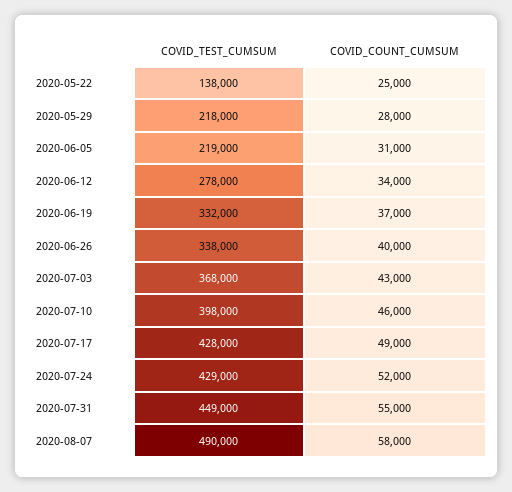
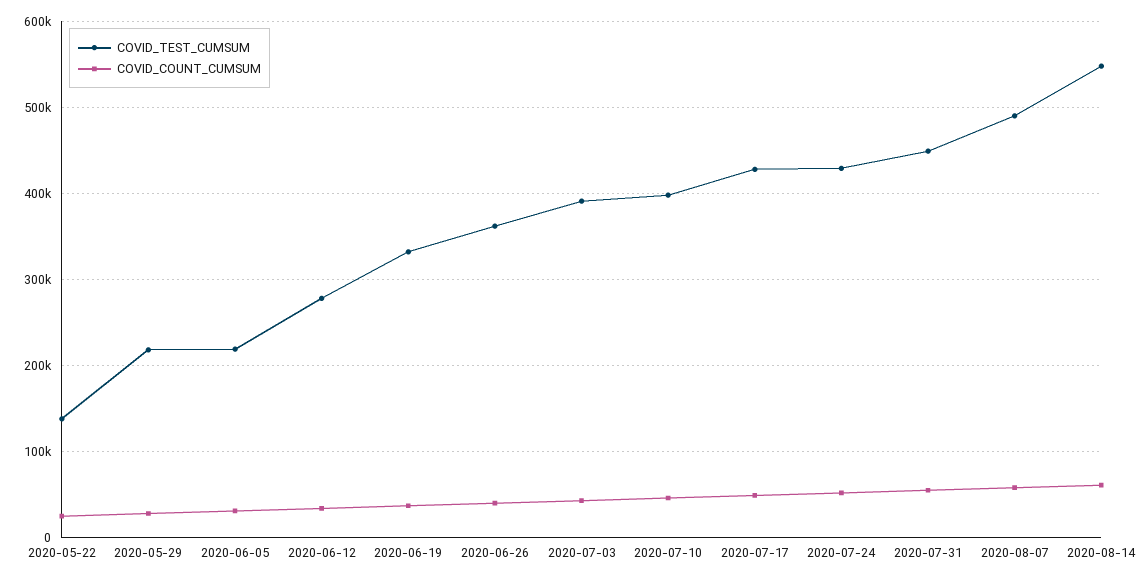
COVID_TEST_CUMSUM, 2020-06-26: 338000 -> 360000
COVID_TEST_CUMSUM, 2020-07-03: 368000 -> 390000
COVID_TEST_CUMSUM, 2020-08-14: none -> 550000
COVID_COUNT_CUMSUM, 2020-08-14: none -> 60000

